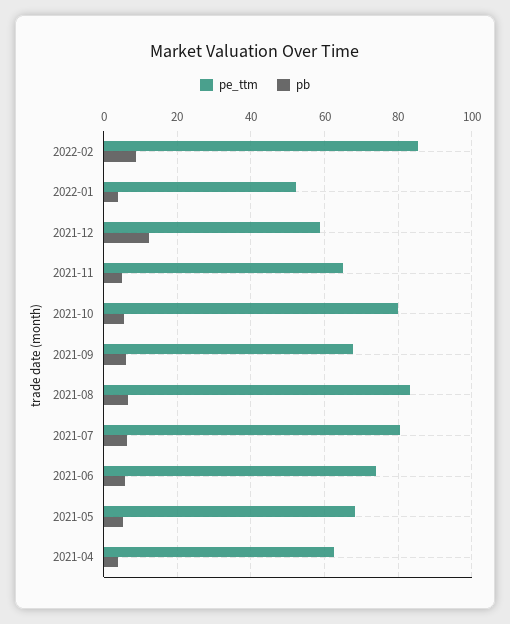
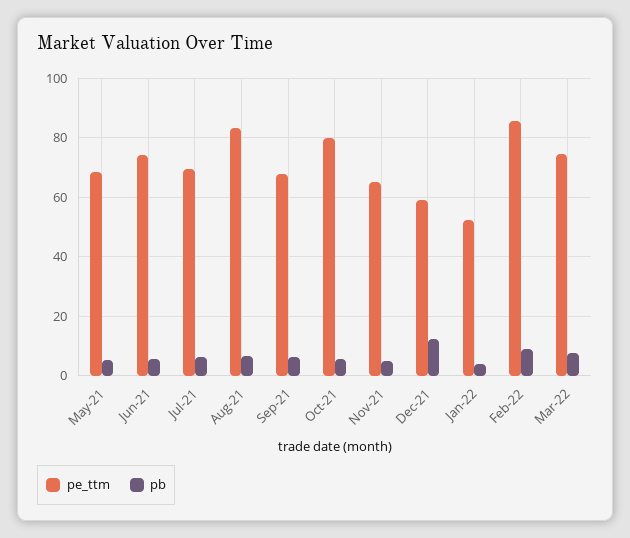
pe_ttm, 2021-07: 80 -> 70
pe_ttm, 2021-04: 62 -> none
pb, 2021-04: 4 -> none
pe_ttm, Mar-22: none -> 75
pb, Mar-22: none -> 7.5

